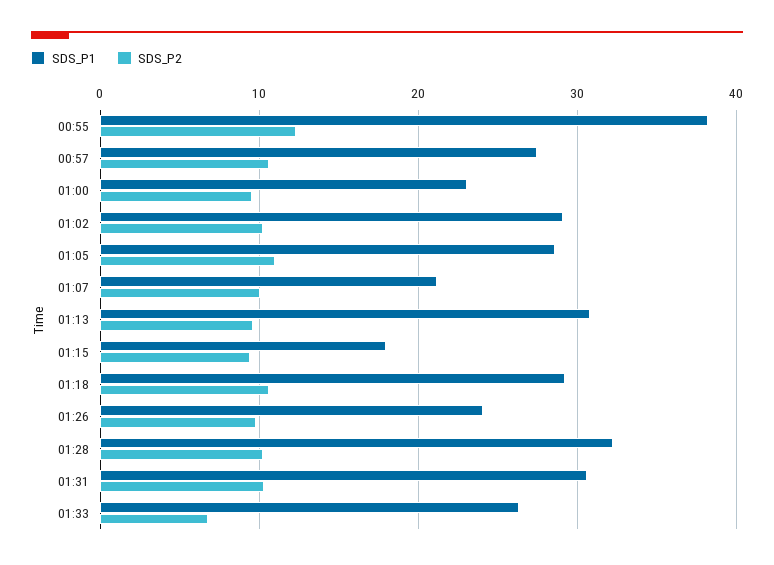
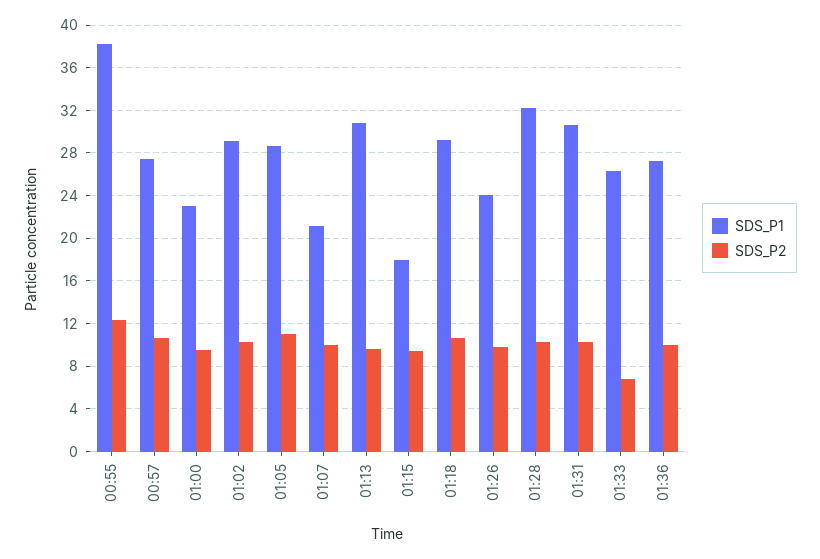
SDS_P1, 01:36: none -> 27
SDS_P2, 01:36: none -> 10

